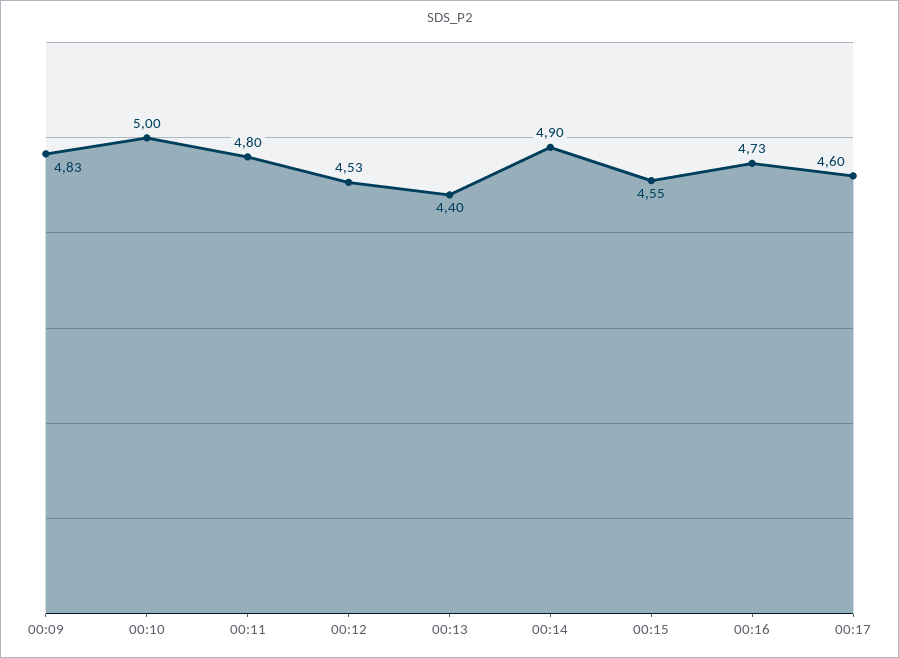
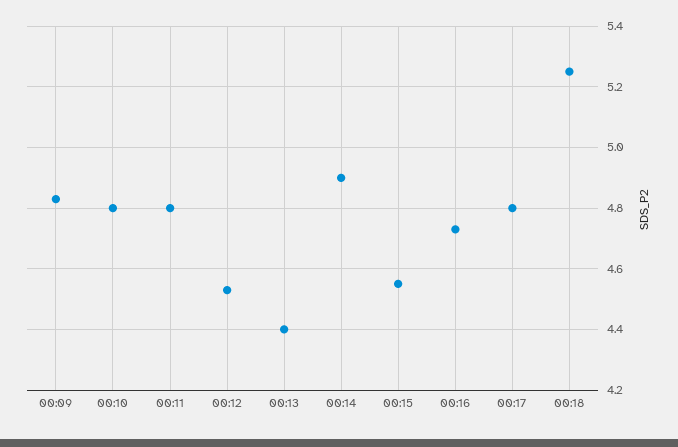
00:10: 5 -> 4.8
00:17: 4.6 -> 4.8
00:18: none -> 5.25

